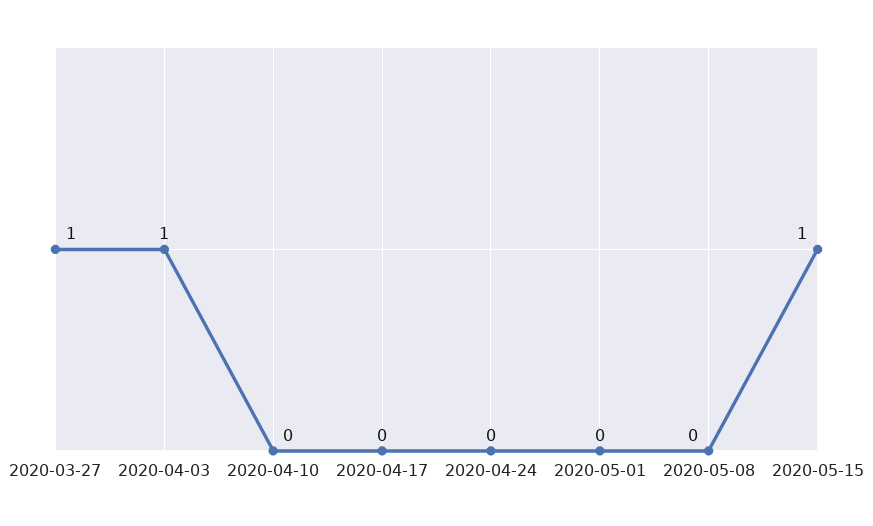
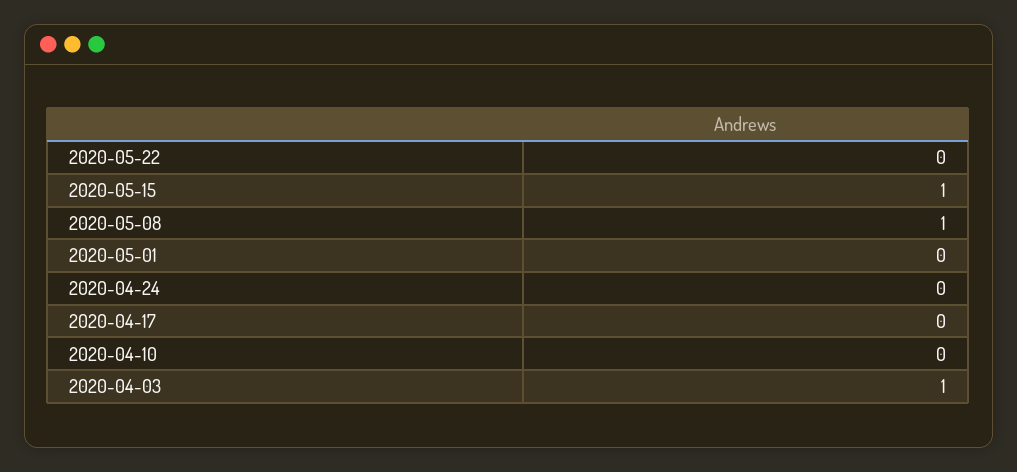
2020-03-27: 1 -> none
2020-05-08: 0 -> 1
2020-05-22: none -> 0

